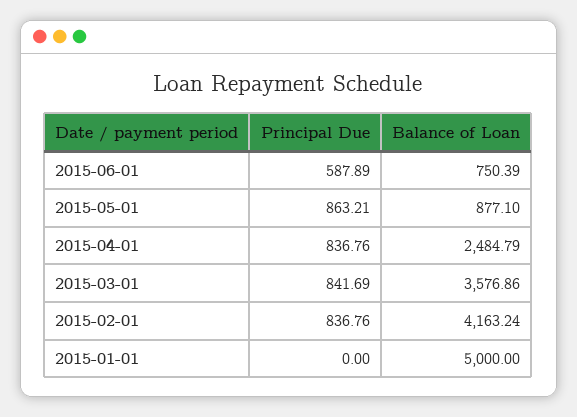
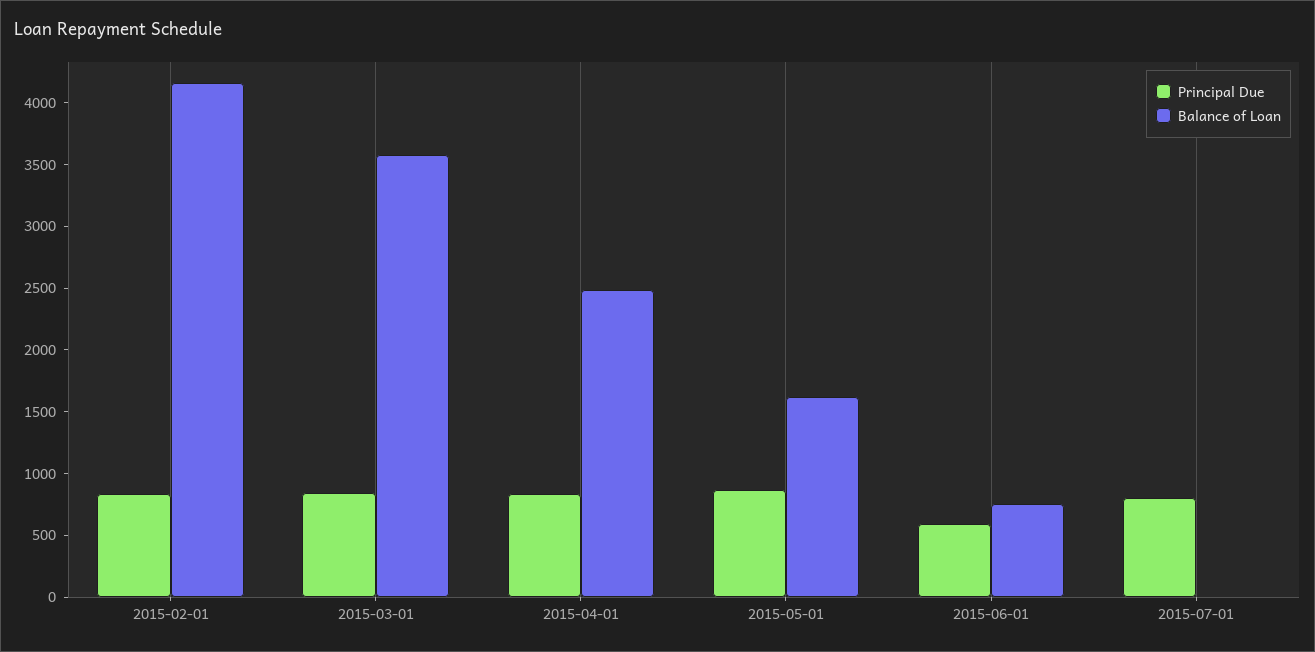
Balance of Loan, 2015-05-01: 877.1 -> 1600
Principal Due, 2015-01-01: 0 -> none
Balance of Loan, 2015-01-01: 5000 -> none
Principal Due, 2015-07-01: none -> 800
Balance of Loan, 2015-07-01: none -> 0

